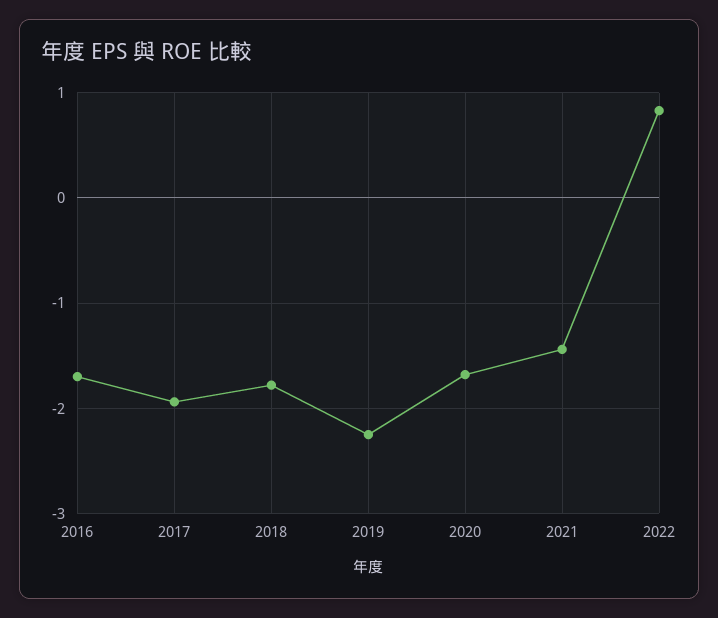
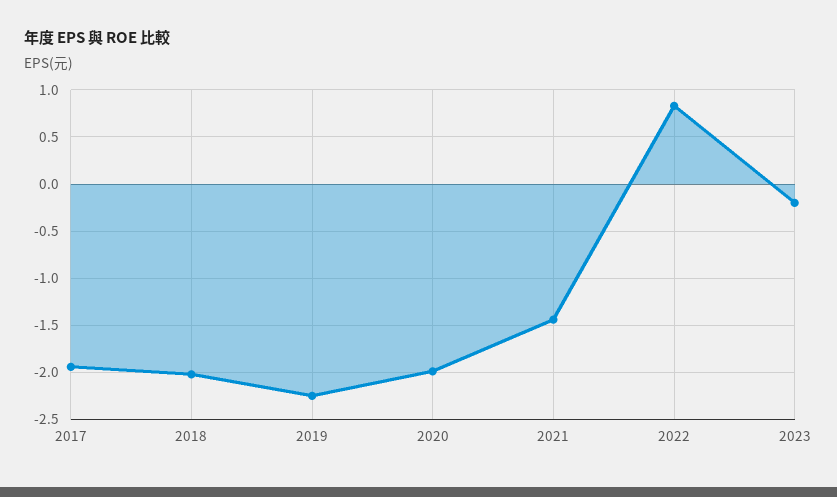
2016: -1.7 -> none
2018: -1.8 -> -2
2020: -1.7 -> -2
2023: none -> -0.2

